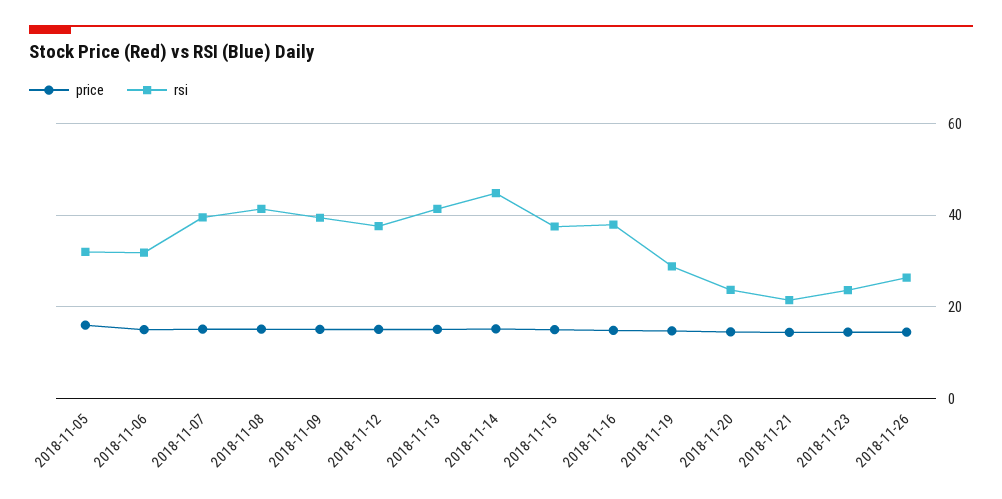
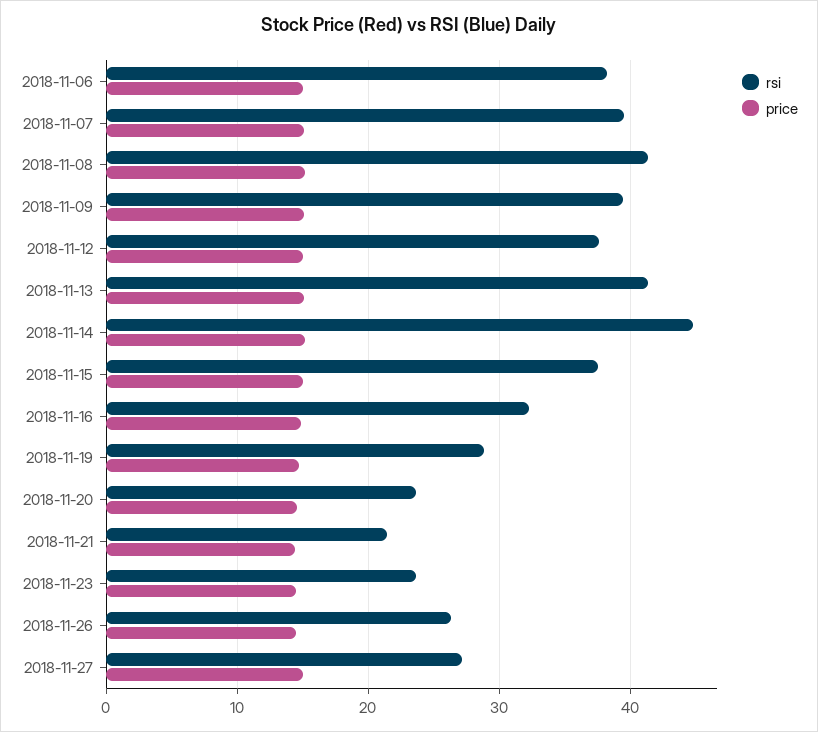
price, 2018-11-05: 16 -> none
rsi, 2018-11-05: 32 -> none
rsi, 2018-11-06: 32 -> 38
rsi, 2018-11-16: 38 -> 32
rsi, 2018-11-27: none -> 27
price, 2018-11-27: none -> 15

